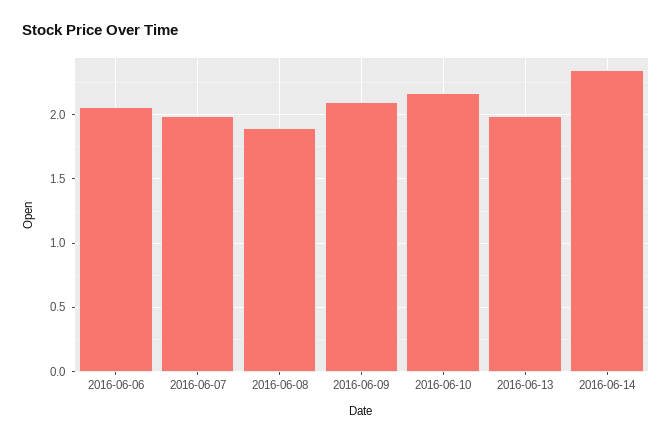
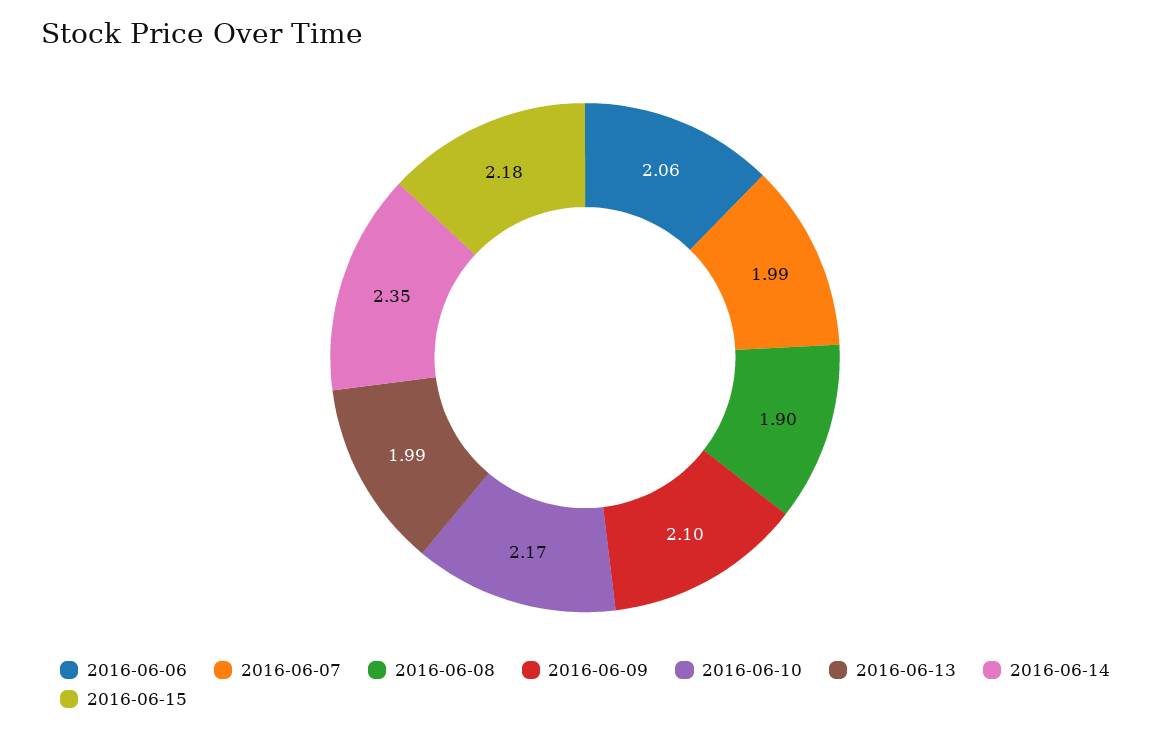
2016-06-15: none -> 2.18

